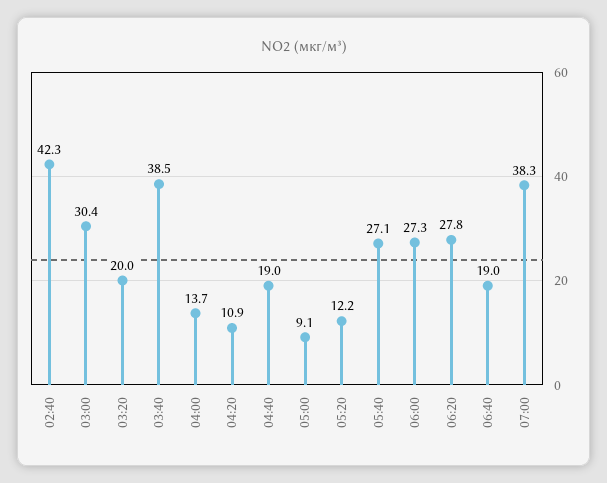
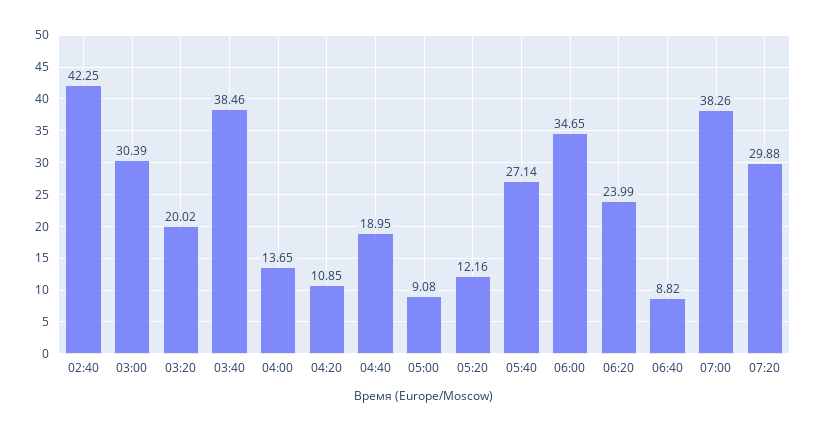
06:00: 27.3 -> 34.65
06:20: 27.8 -> 23.99
06:40: 19 -> 8.82
07:20: none -> 29.88

